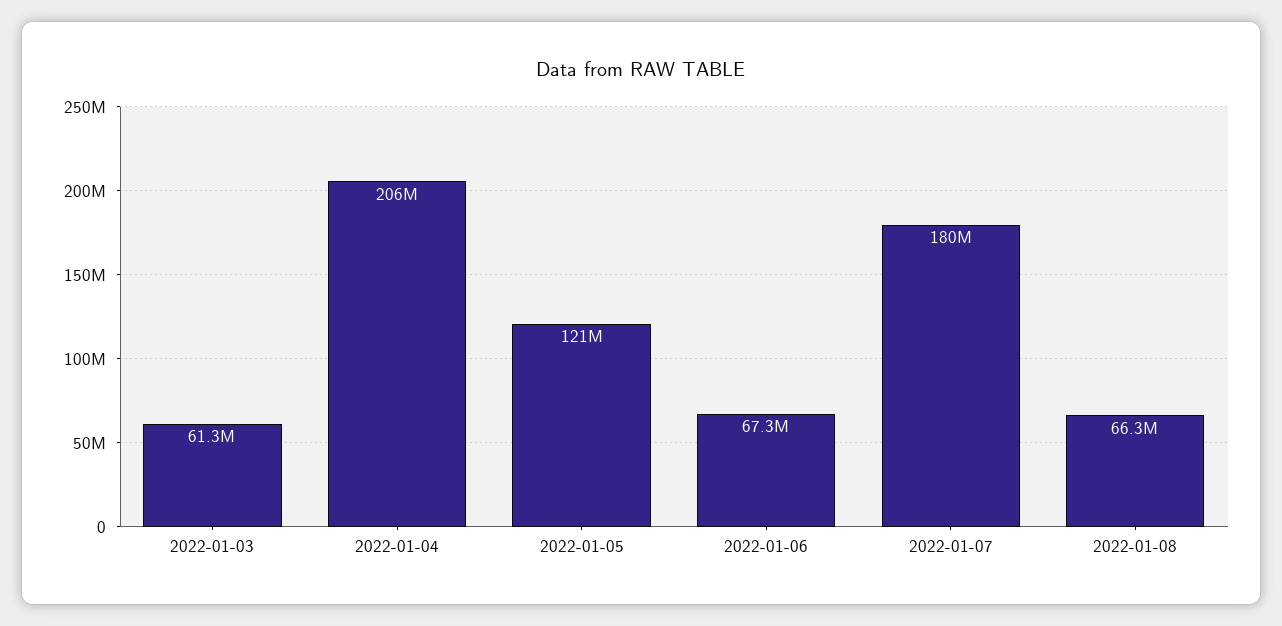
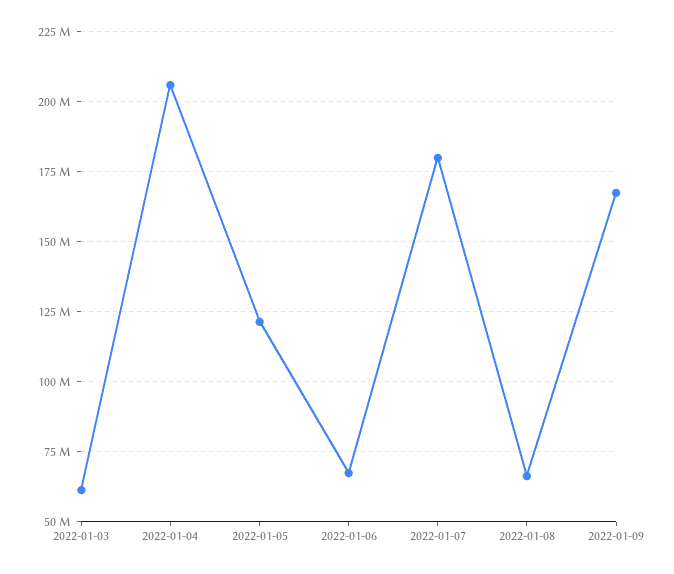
2022-01-09: none -> 167500000

